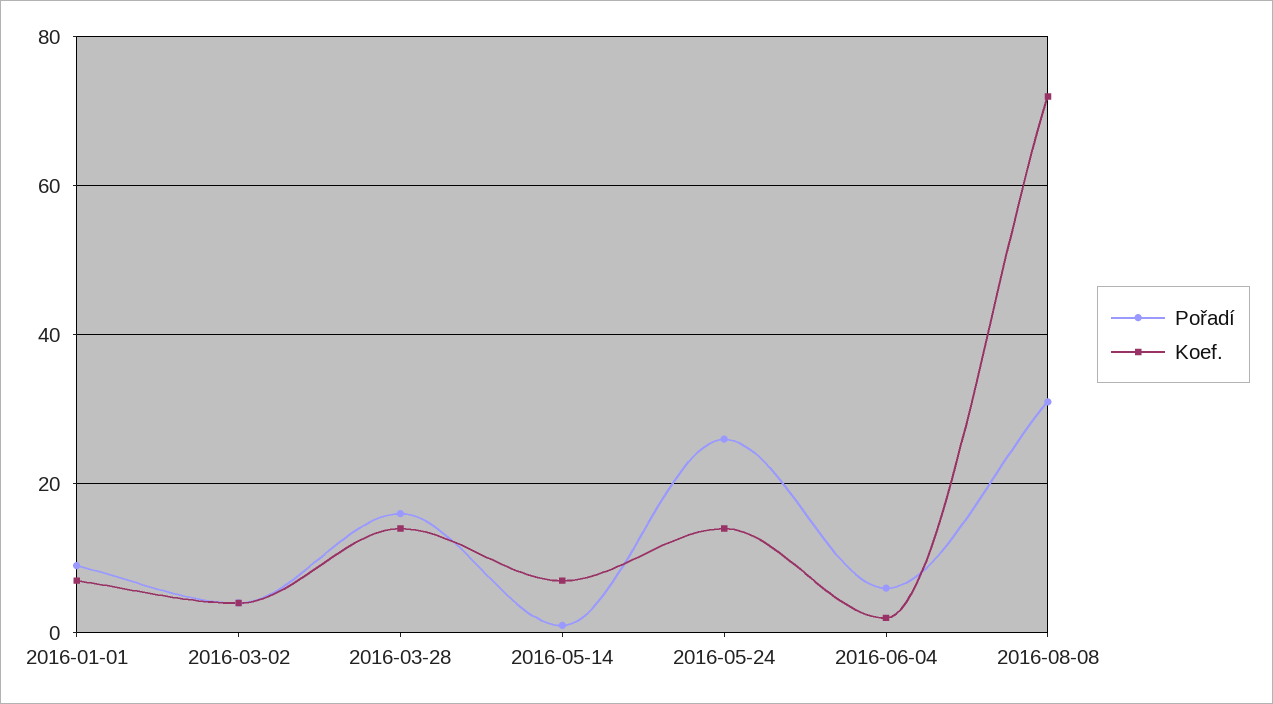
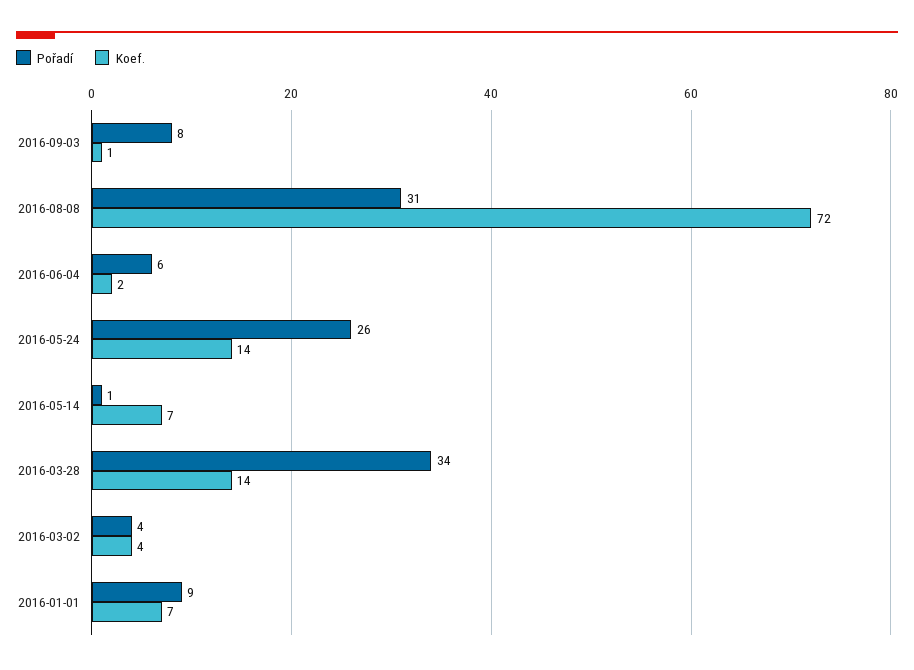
Pořadí, 2016-03-28: 15 -> 34
Pořadí, 2016-09-03: none -> 8
Koef., 2016-09-03: none -> 1

